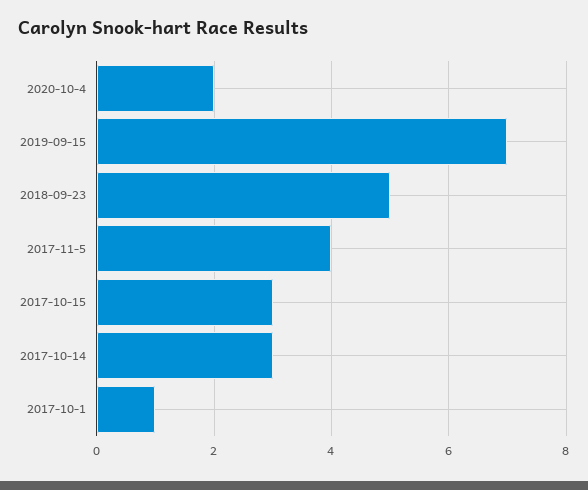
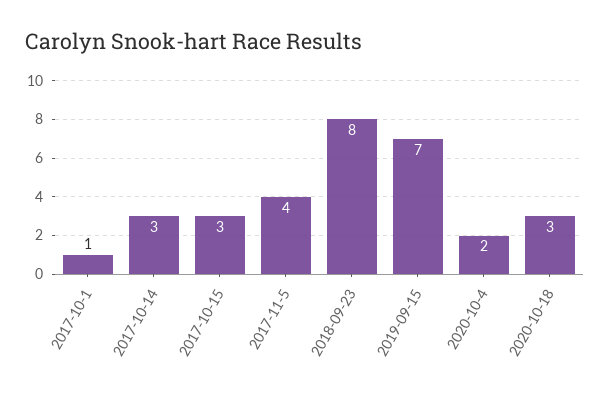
2018-09-23: 5 -> 8
2020-10-18: none -> 3

